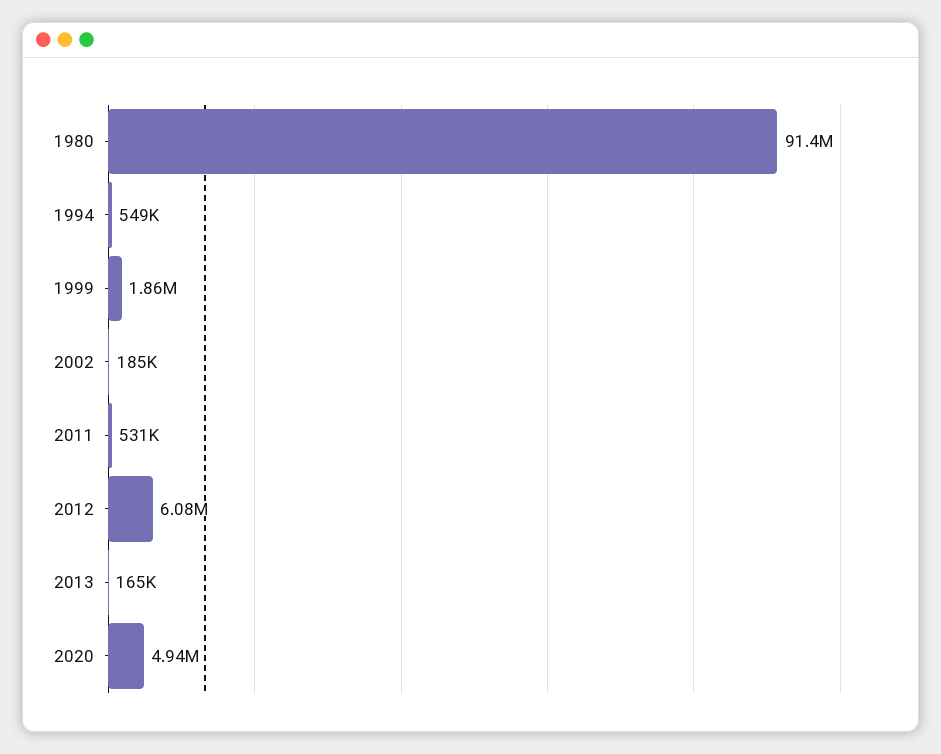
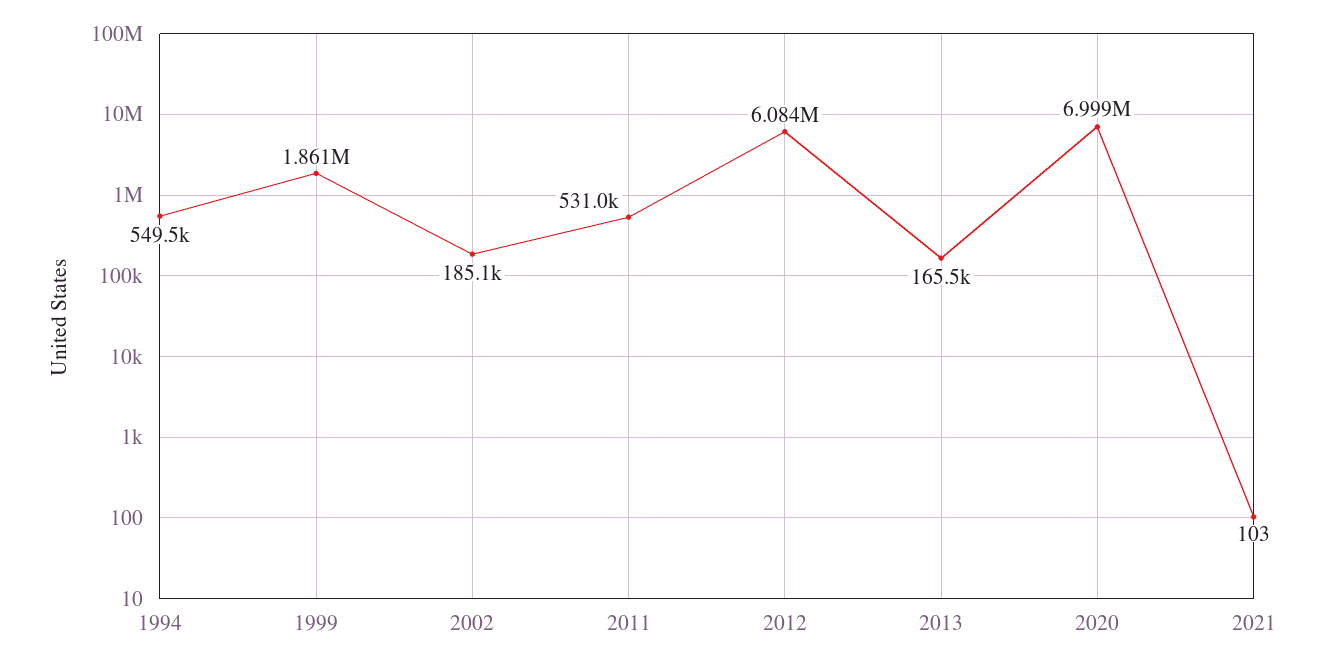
1980: 91400000 -> none
2020: 4940000 -> 6999000
2021: none -> 103

